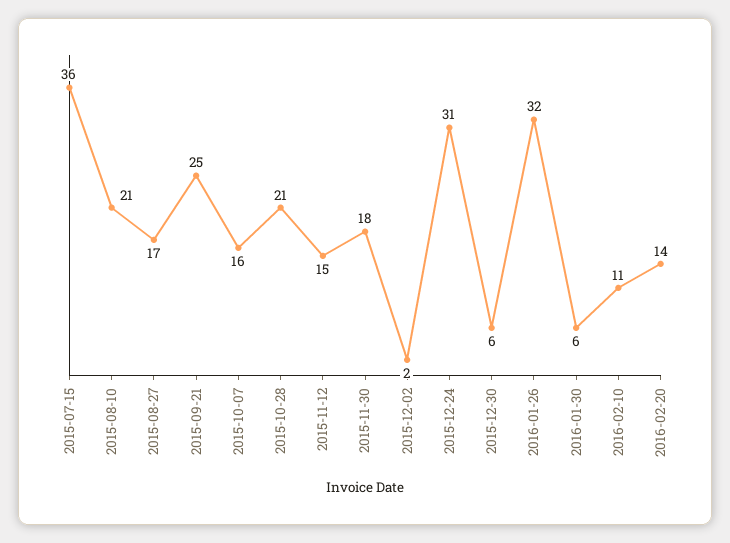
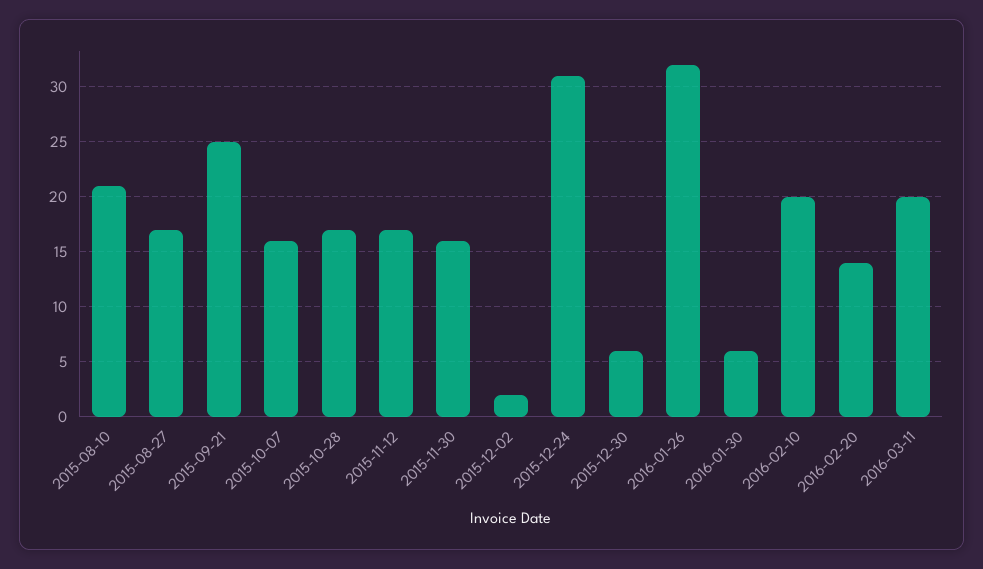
2015-07-15: 36 -> none
2015-10-28: 21 -> 17
2015-11-12: 15 -> 17
2015-11-30: 18 -> 16
2016-02-10: 11 -> 20
2016-03-11: none -> 20

